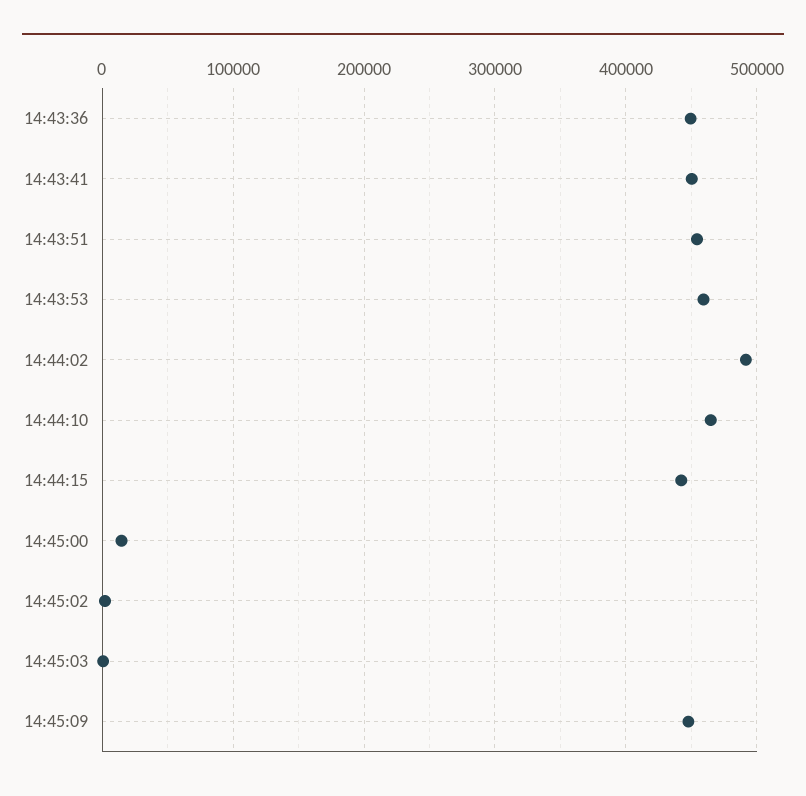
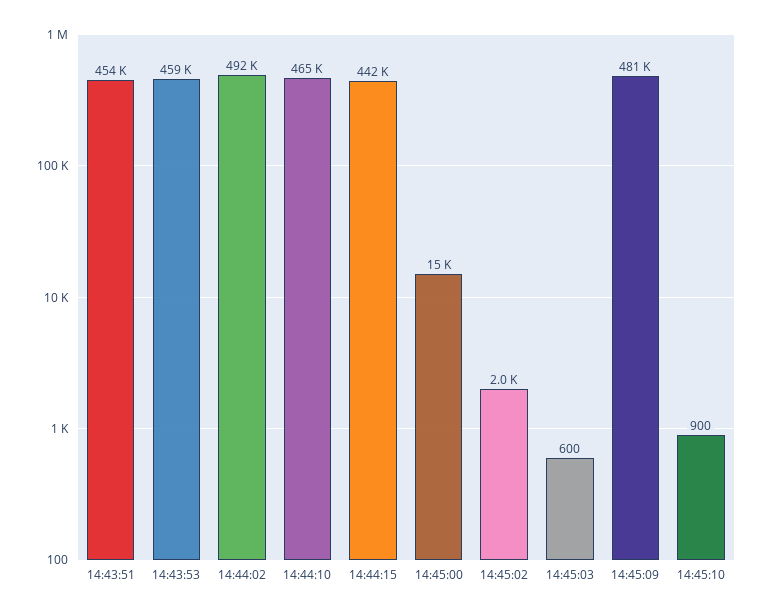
14:43:36: 450000 -> none
14:43:41: 450000 -> none
14:45:09: 450000 -> 481000
14:45:10: none -> 900

